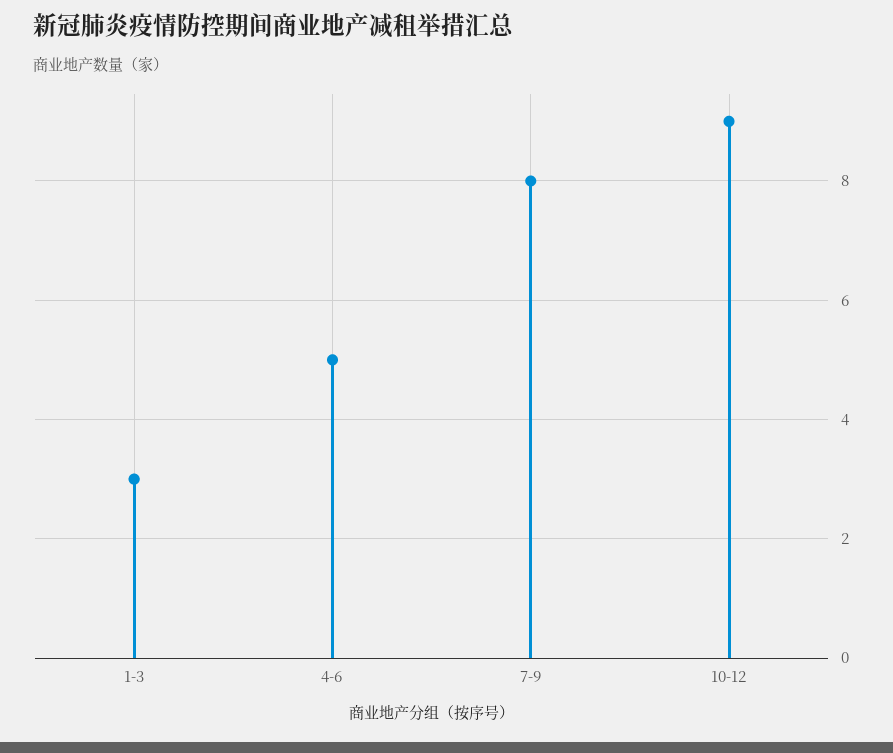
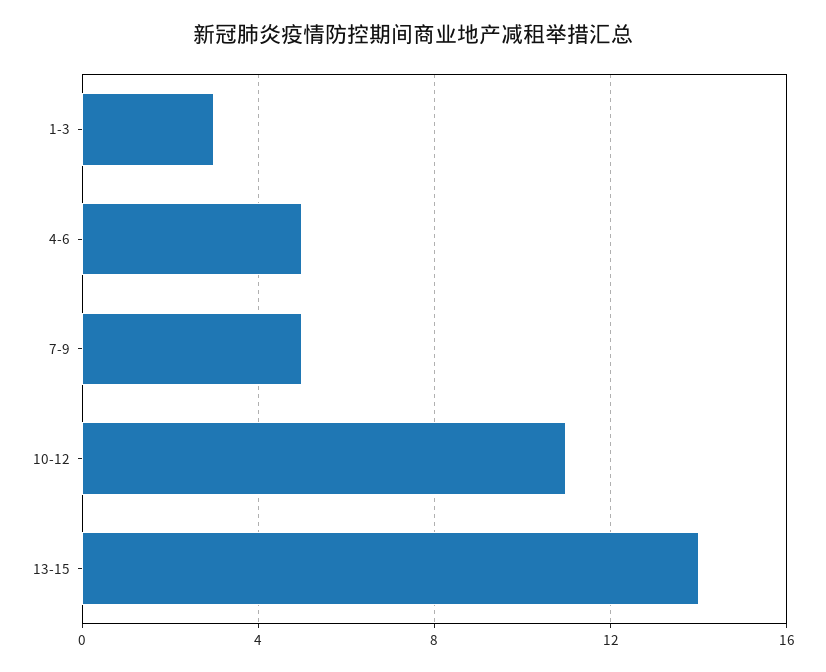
7-9: 8 -> 5
10-12: 9 -> 11
13-15: none -> 14

